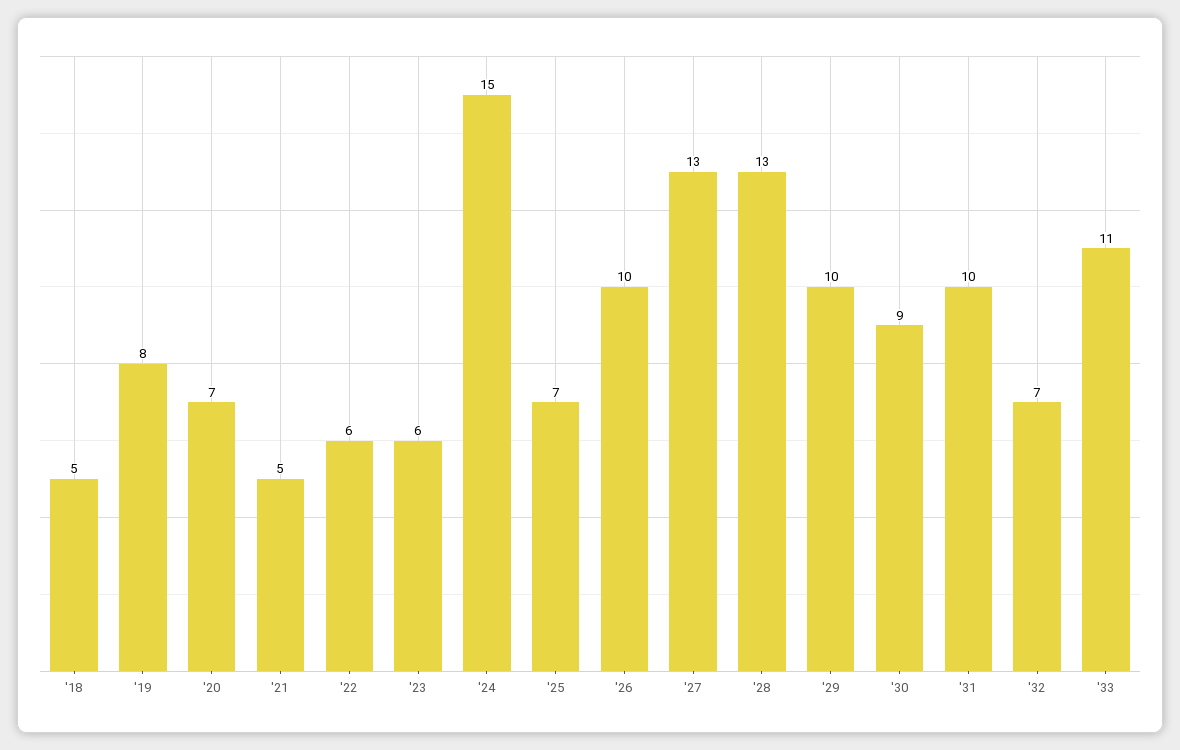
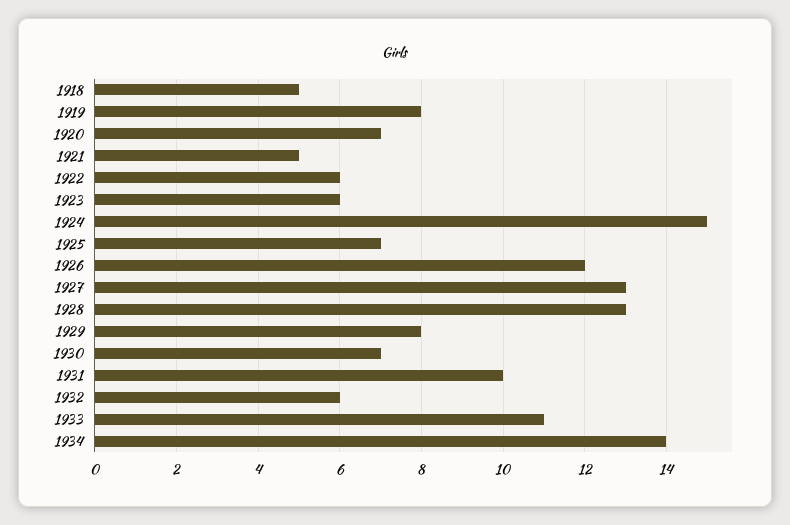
'26: 10 -> 12
'29: 10 -> 8
'30: 9 -> 7
'32: 7 -> 6
1934: none -> 14

